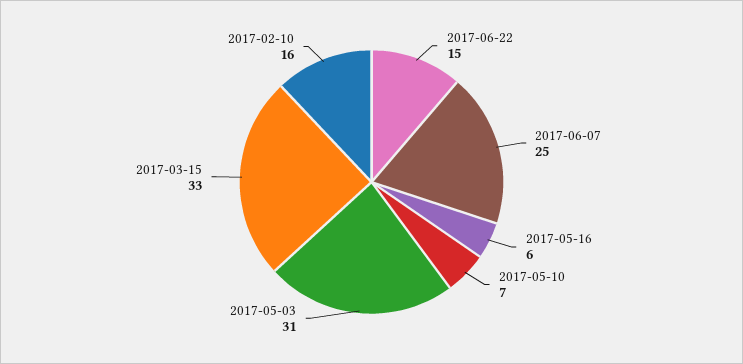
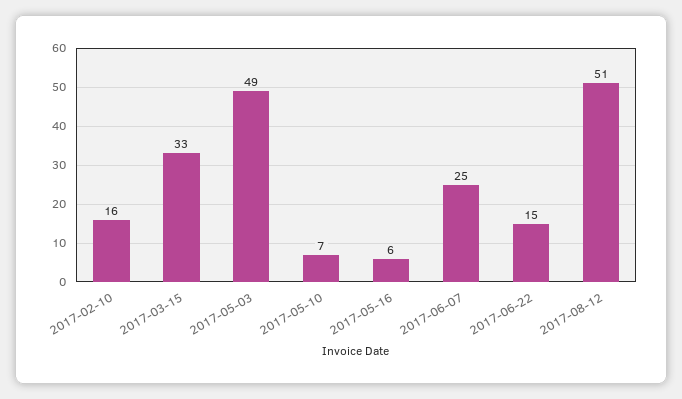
2017-05-03: 31 -> 49
2017-08-12: none -> 51

